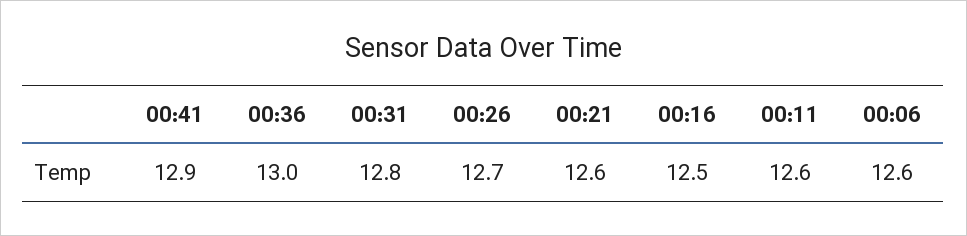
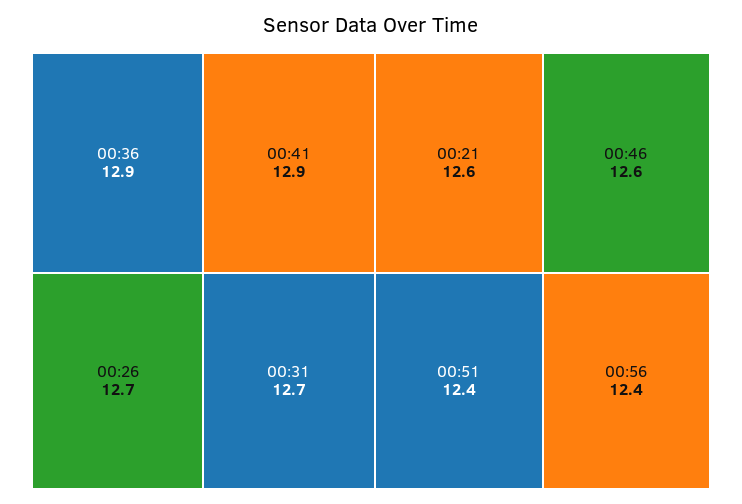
00:36: 13 -> 12.9
00:31: 12.8 -> 12.7
00:16: 12.5 -> none
00:11: 12.6 -> none
00:06: 12.6 -> none
00:46: none -> 12.6
00:51: none -> 12.4
00:56: none -> 12.4

